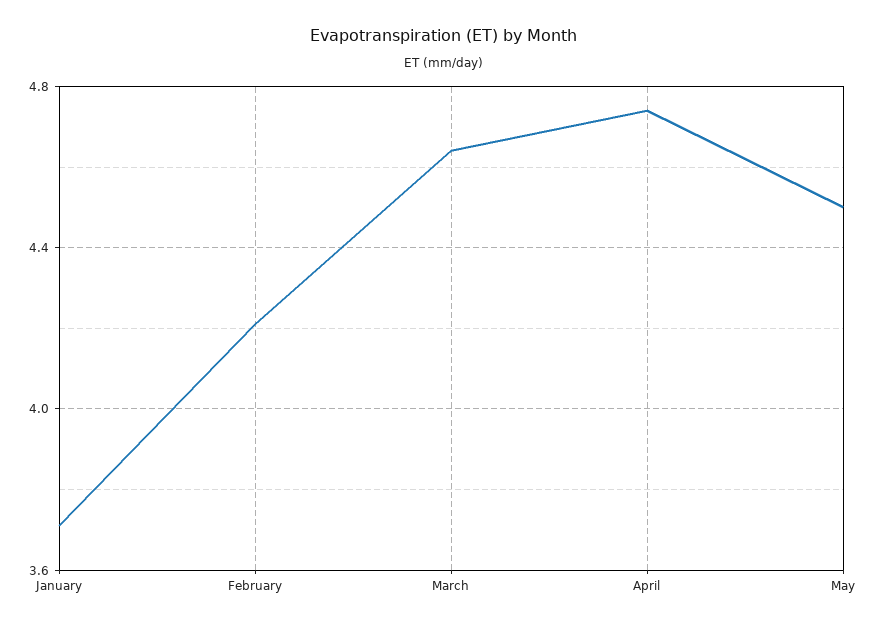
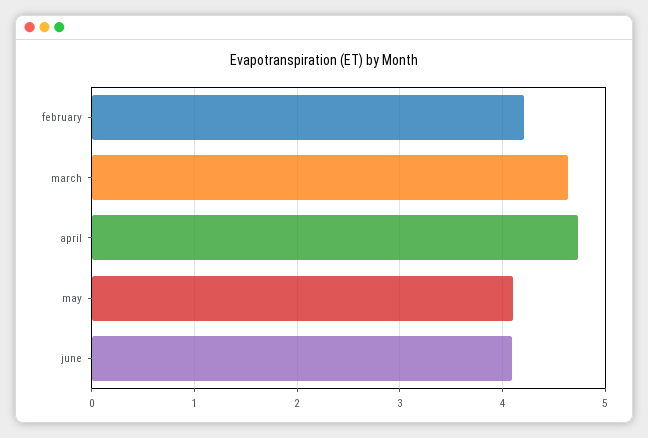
January: 3.7 -> none
May: 4.5 -> 4.1
june: none -> 4.1

